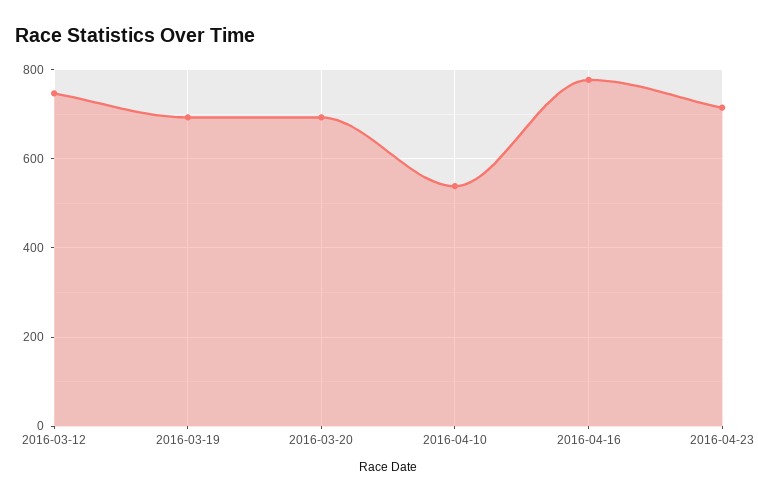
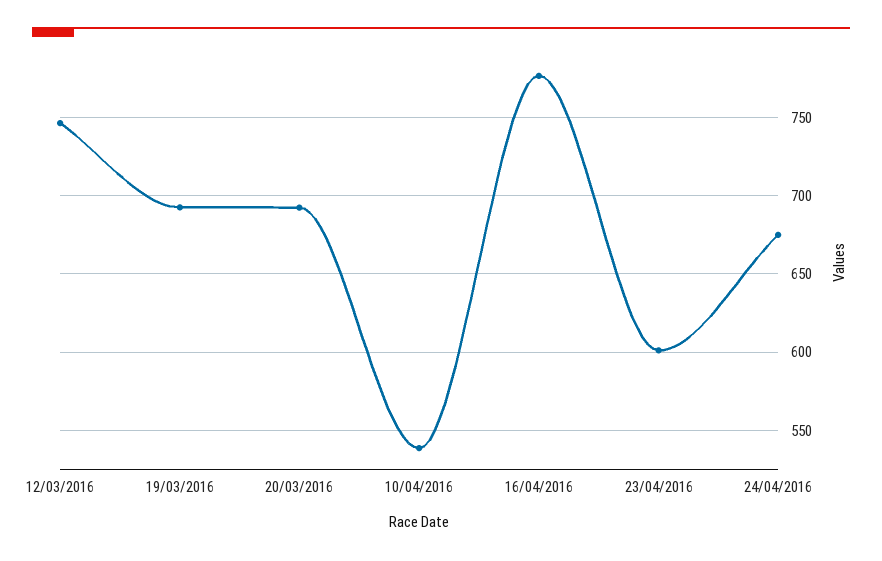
2016-04-23: 720 -> 600
24/04/2016: none -> 675

